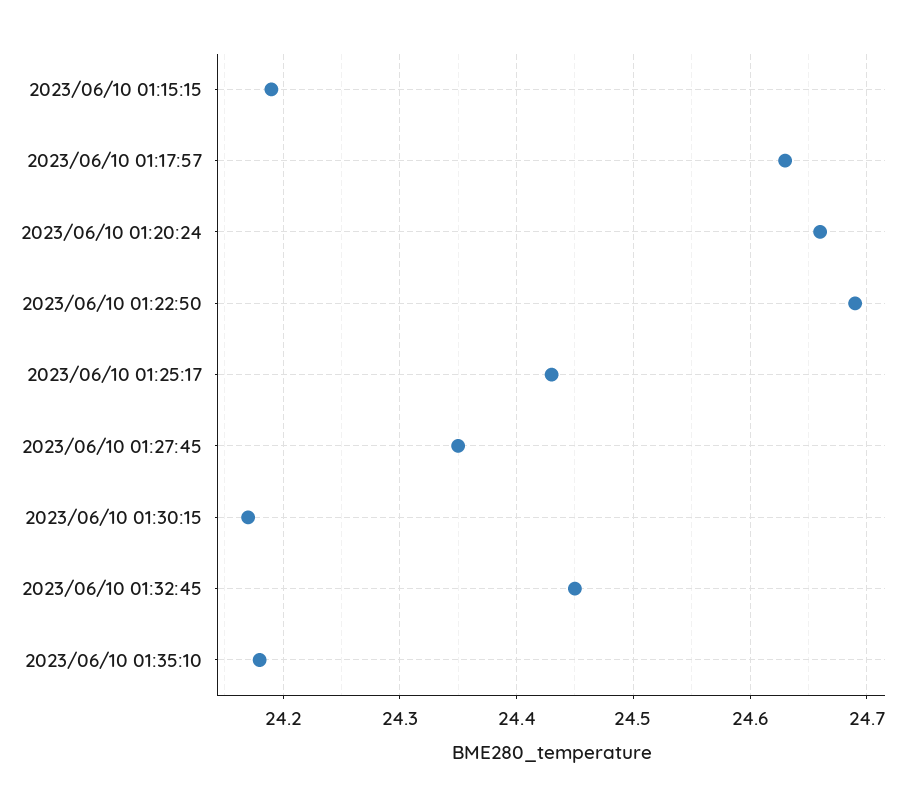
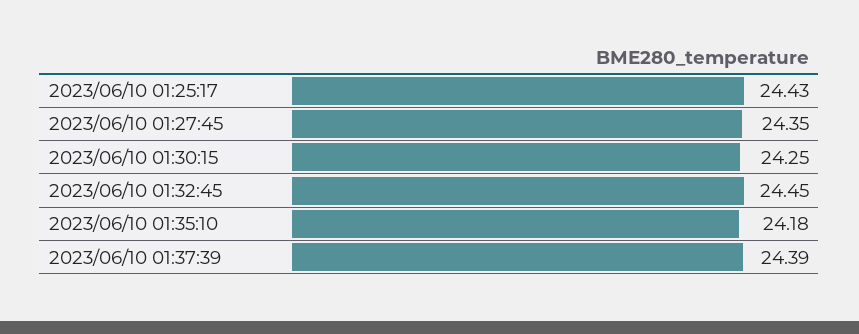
2023/06/10 01:15:15: 24.19 -> none
2023/06/10 01:17:57: 24.63 -> none
2023/06/10 01:20:24: 24.66 -> none
2023/06/10 01:22:50: 24.69 -> none
2023/06/10 01:30:15: 24.17 -> 24.25
2023/06/10 01:37:39: none -> 24.39

